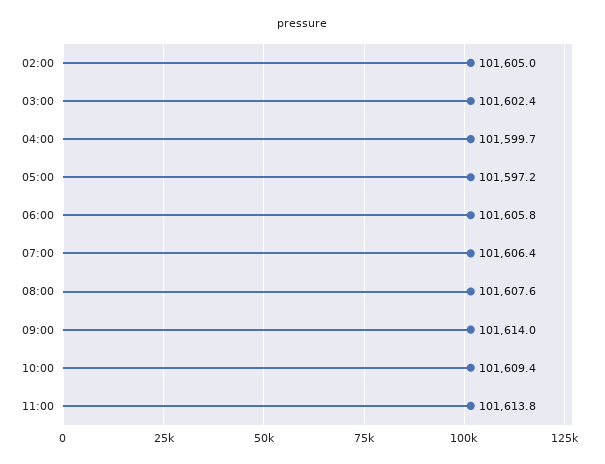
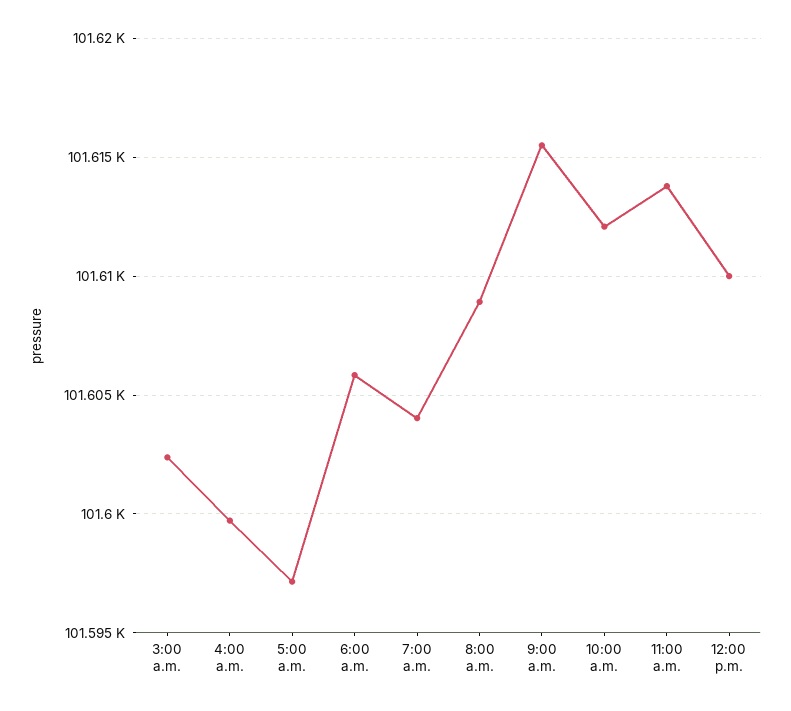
02:00: 101605 -> none
07:00: 101606.4 -> 101604
08:00: 101607.6 -> 101609
09:00: 101614 -> 101615.5
10:00: 101609.4 -> 101612
12:00 p.m.: none -> 101610

